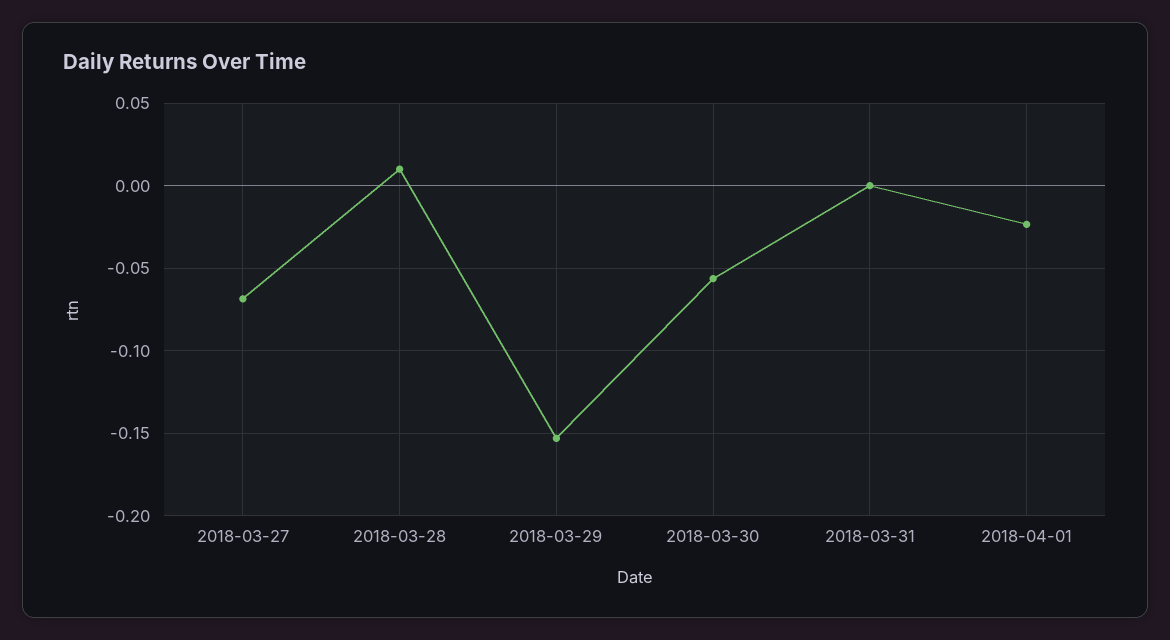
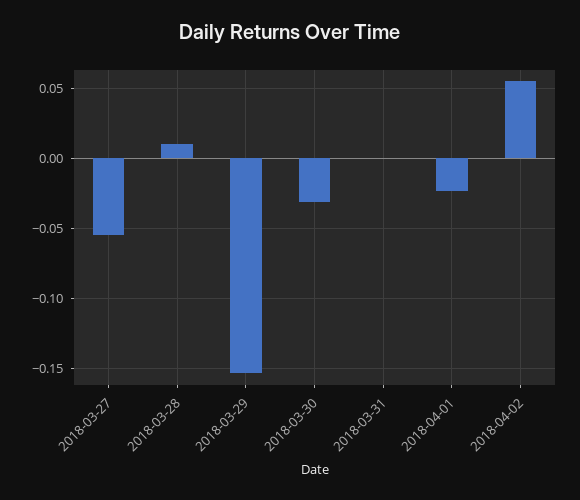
2018-03-27: -0.07 -> -0.055
2018-03-30: -0.055 -> -0.03
2018-04-02: none -> 0.055

